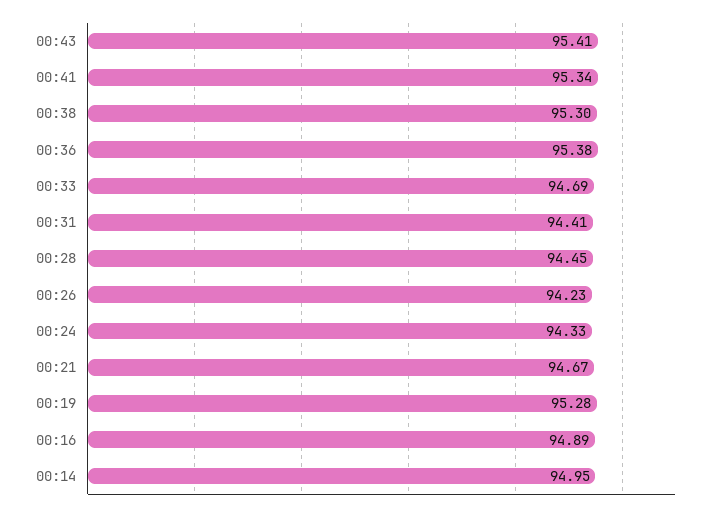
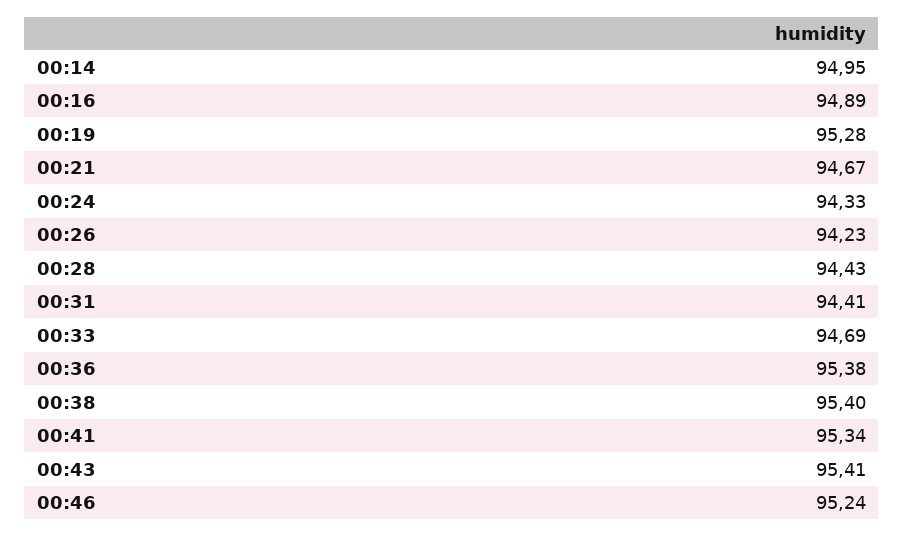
00:38: 95.3 -> 95.4
00:28: 94.45 -> 94.43
00:46: none -> 95.24

